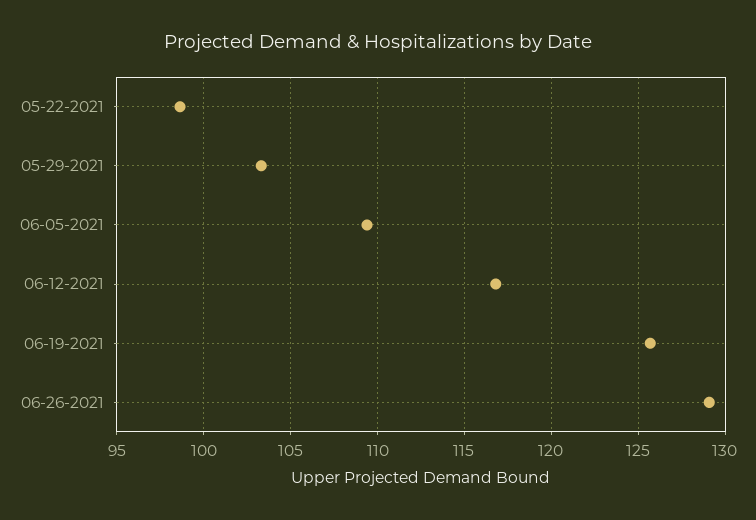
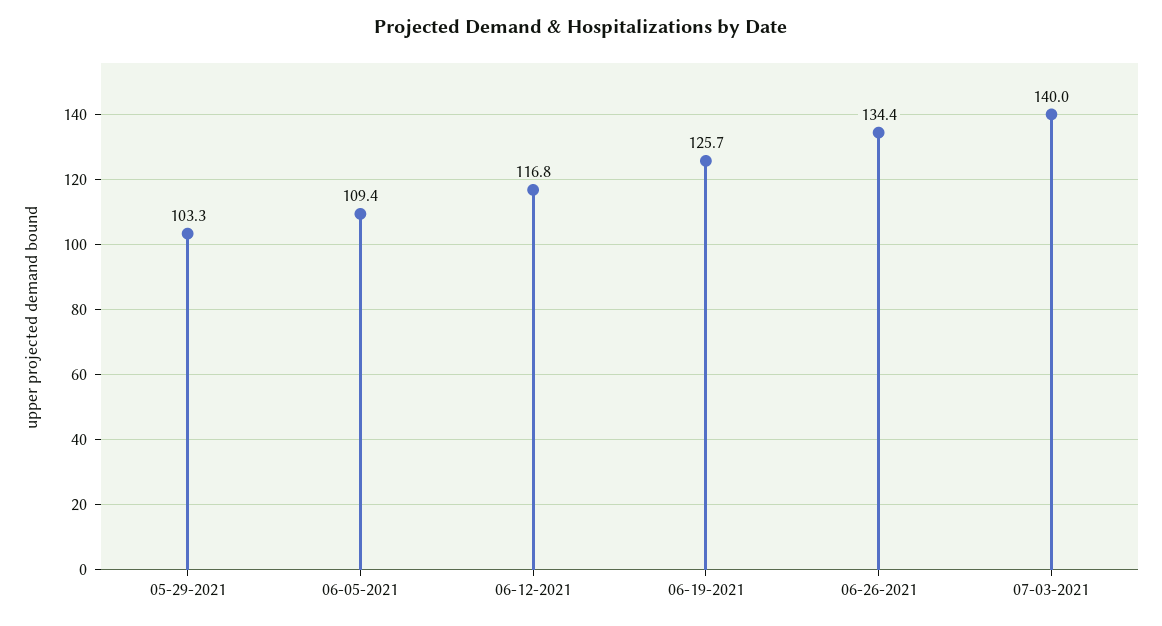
05-22-2021: 98.5 -> none
06-26-2021: 129 -> 134.4
07-03-2021: none -> 140

